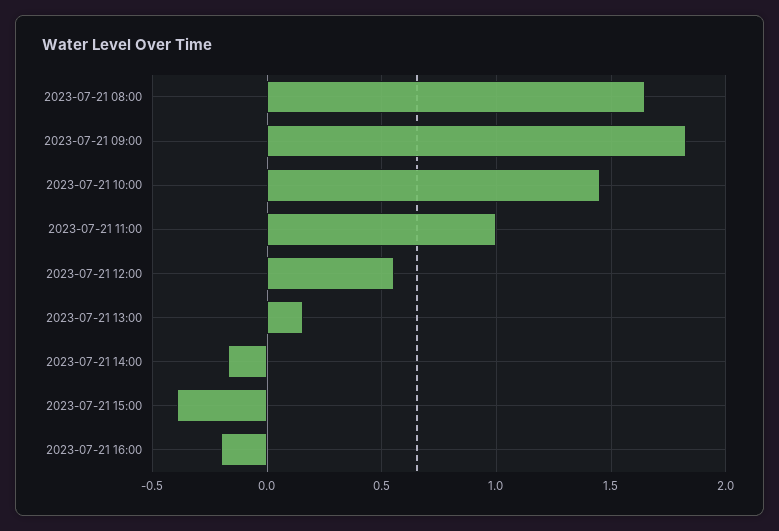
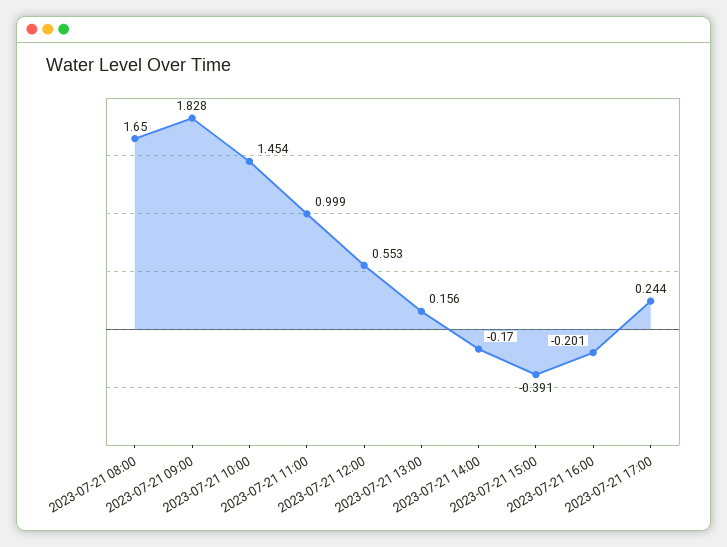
2023-07-21 17:00: none -> 0.244

